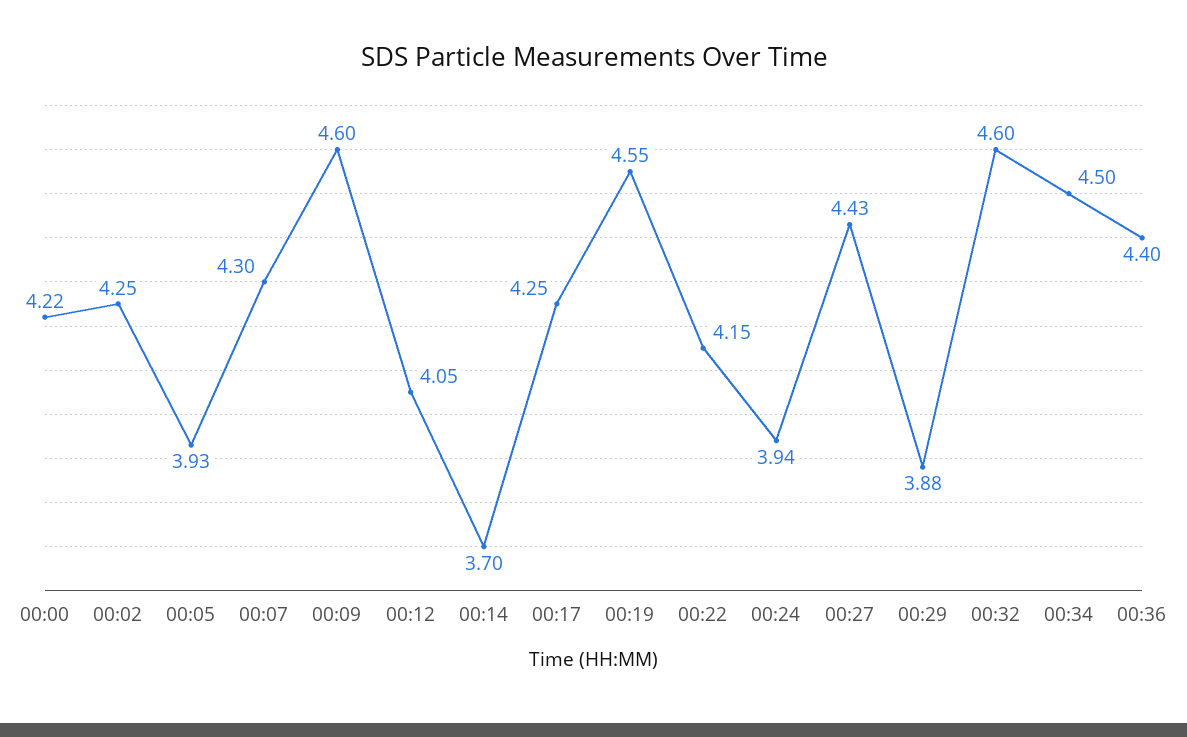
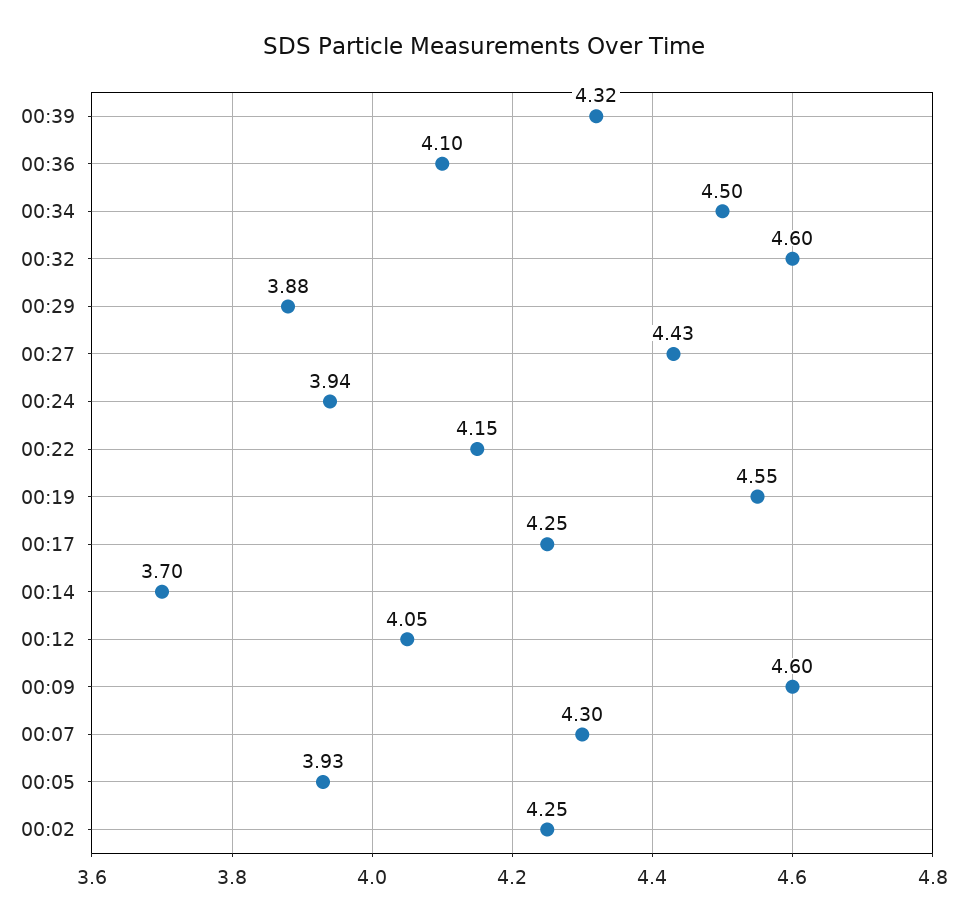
00:00: 4.22 -> none
00:36: 4.4 -> 4.1
00:39: none -> 4.32

